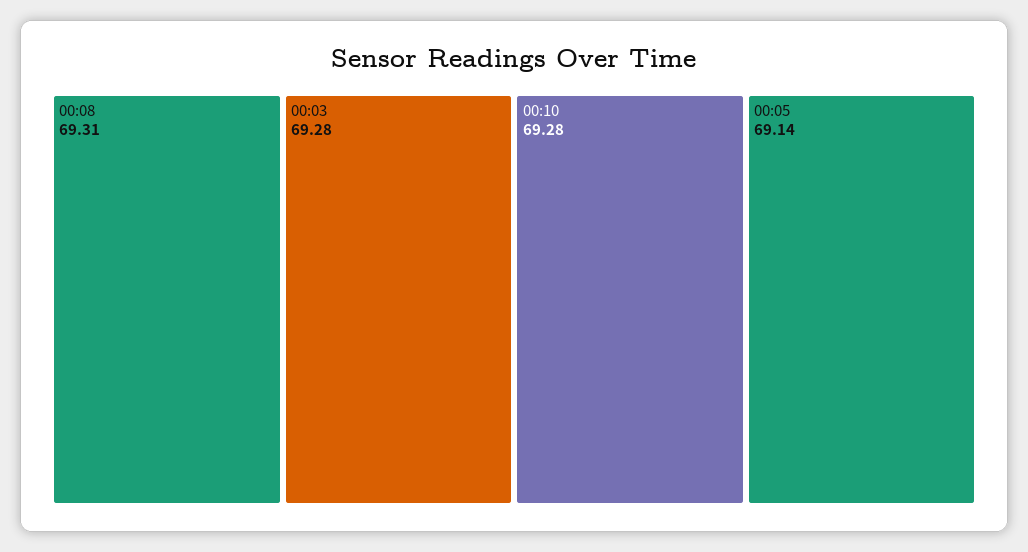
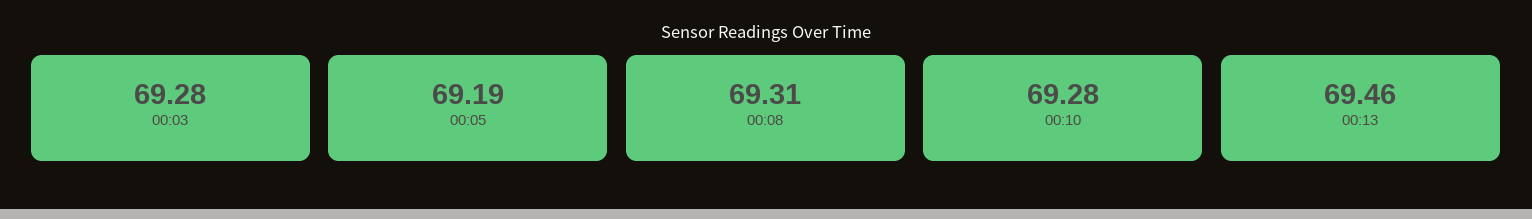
00:05: 69.14 -> 69.19
00:13: none -> 69.46

